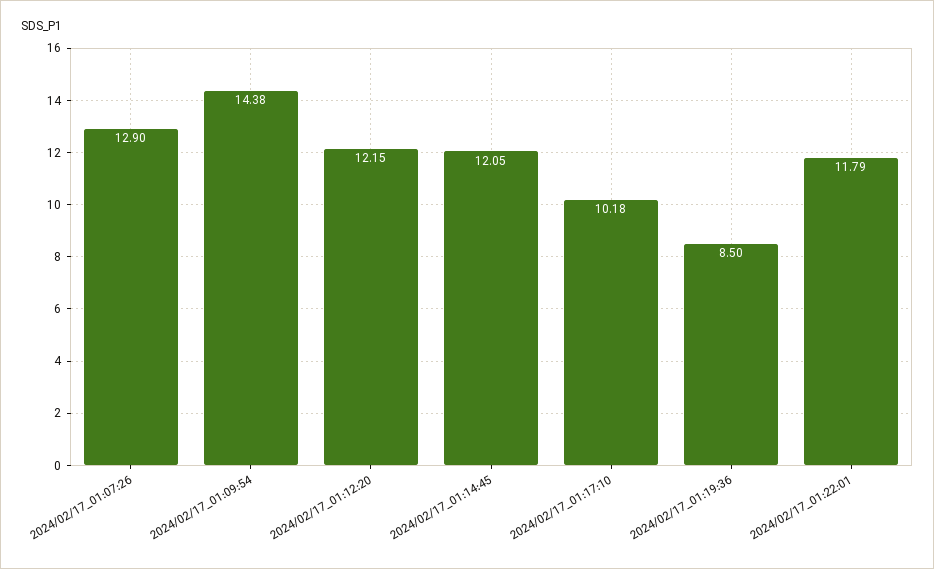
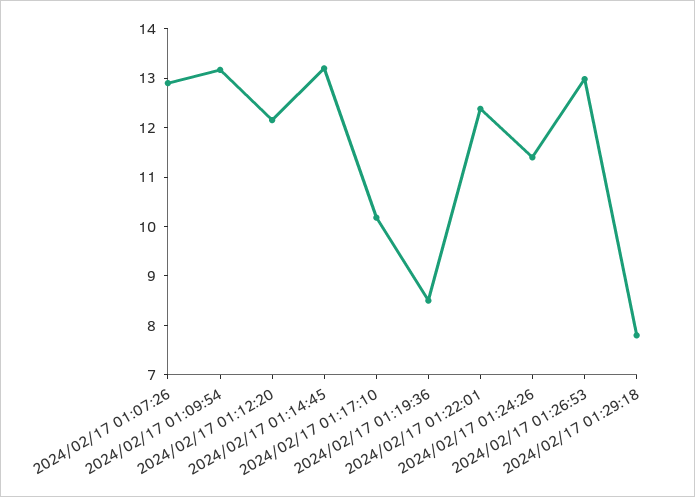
2024/02/17_01:09:54: 14.38 -> 13.2
2024/02/17_01:14:45: 12.05 -> 13.2
2024/02/17_01:22:01: 11.79 -> 12.4
2024/02/17 01:24:26: none -> 11.4
2024/02/17 01:26:53: none -> 13
2024/02/17 01:29:18: none -> 7.8

